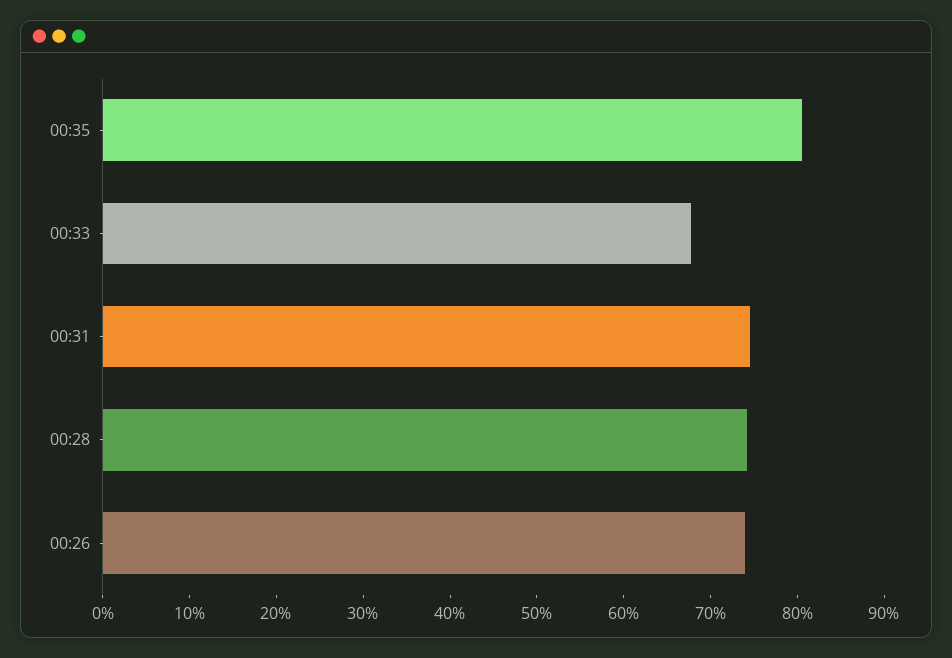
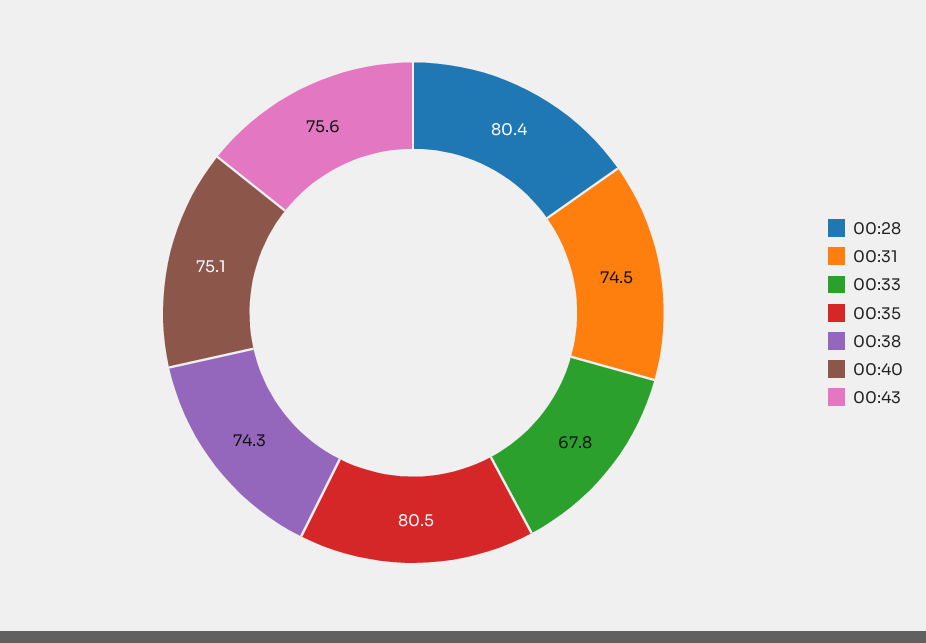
00:28: 74 -> 80.4
00:26: 74 -> none
00:38: none -> 74.3
00:40: none -> 75.1
00:43: none -> 75.6

